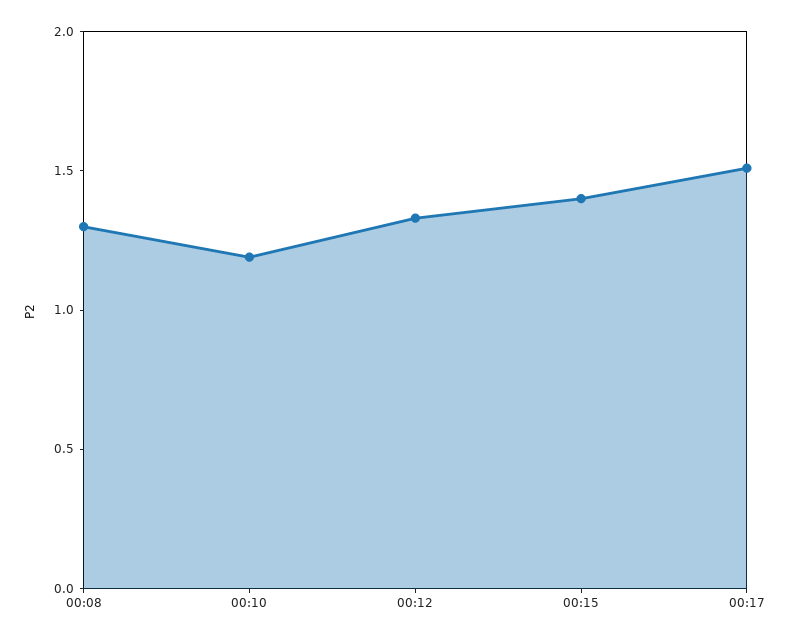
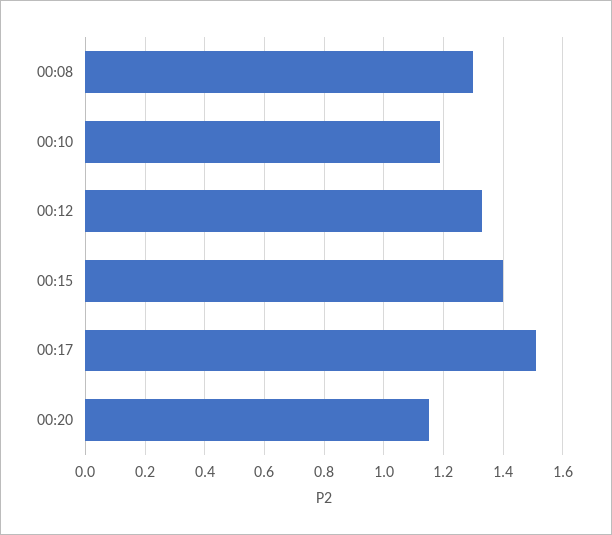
00:20: none -> 1.15

